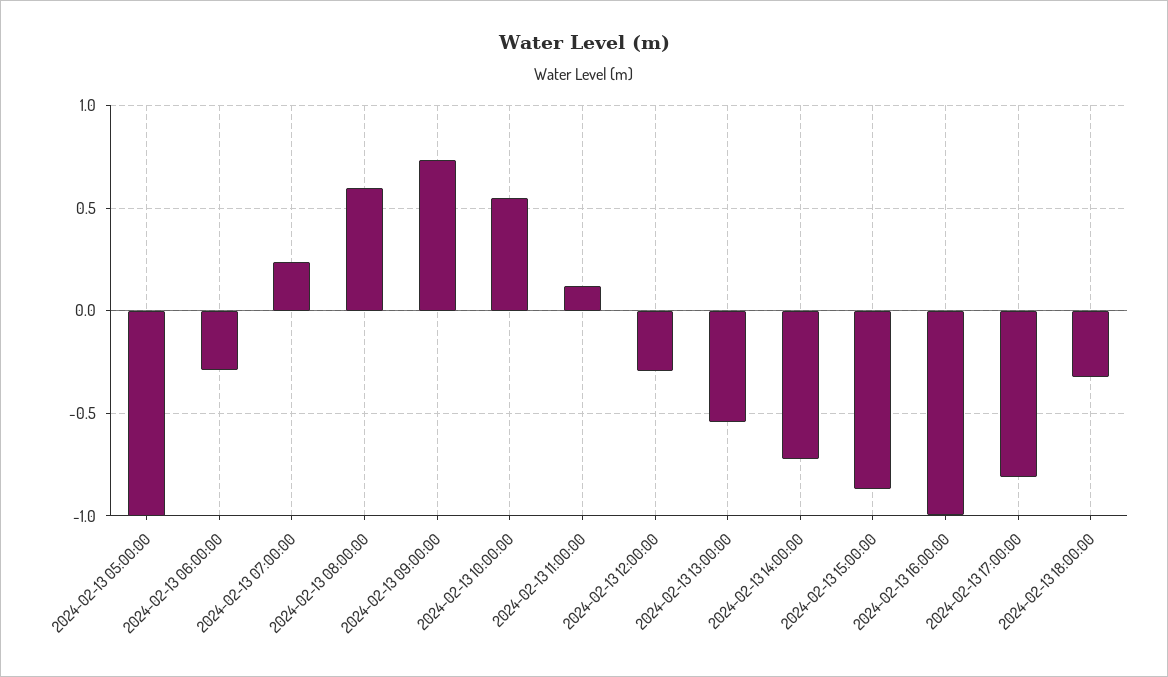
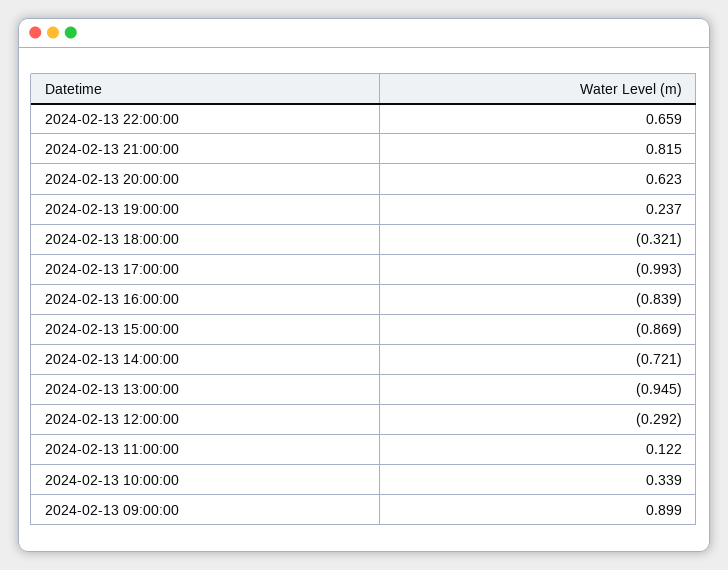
2024-02-13 05:00:00: -1 -> none
2024-02-13 06:00:00: -0.3 -> none
2024-02-13 07:00:00: 0.25 -> none
2024-02-13 08:00:00: 0.6 -> none
2024-02-13 09:00:00: 0.75 -> 0.899
2024-02-13 10:00:00: 0.55 -> 0.339
2024-02-13 13:00:00: -0.55 -> -0.945
2024-02-13 16:00:00: -1 -> -0.839
2024-02-13 17:00:00: -0.8 -> -0.993
2024-02-13 22:00:00: none -> 0.659
2024-02-13 21:00:00: none -> 0.815
2024-02-13 20:00:00: none -> 0.623
2024-02-13 19:00:00: none -> 0.237

